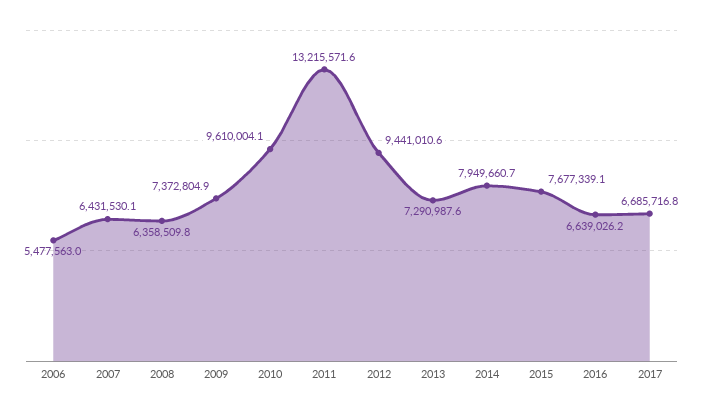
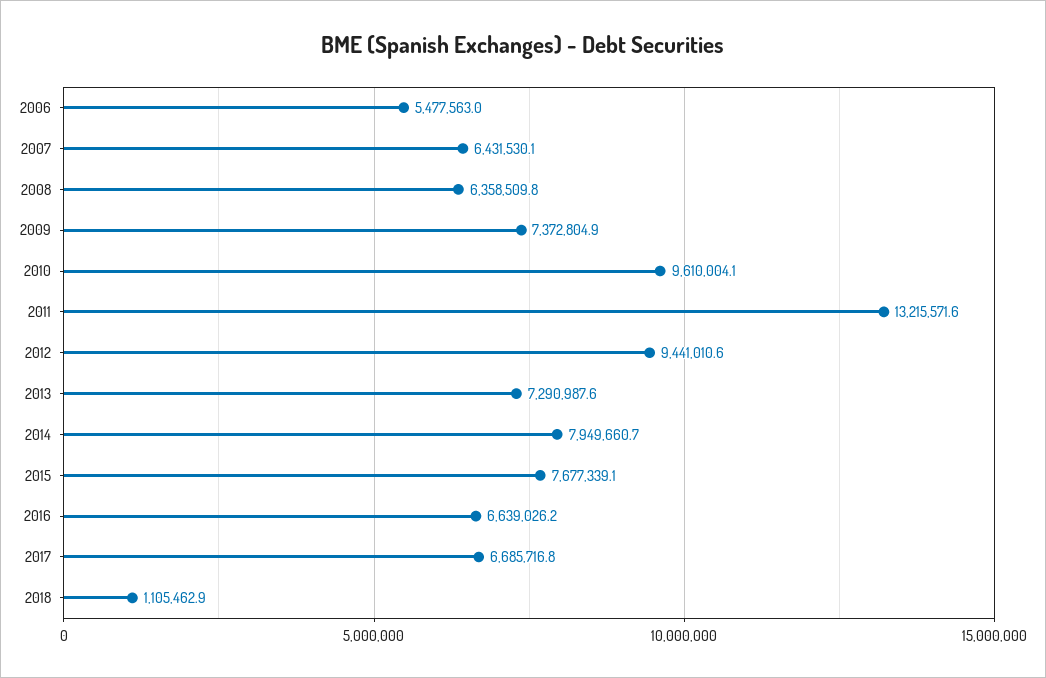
2018: none -> 1105462.9

